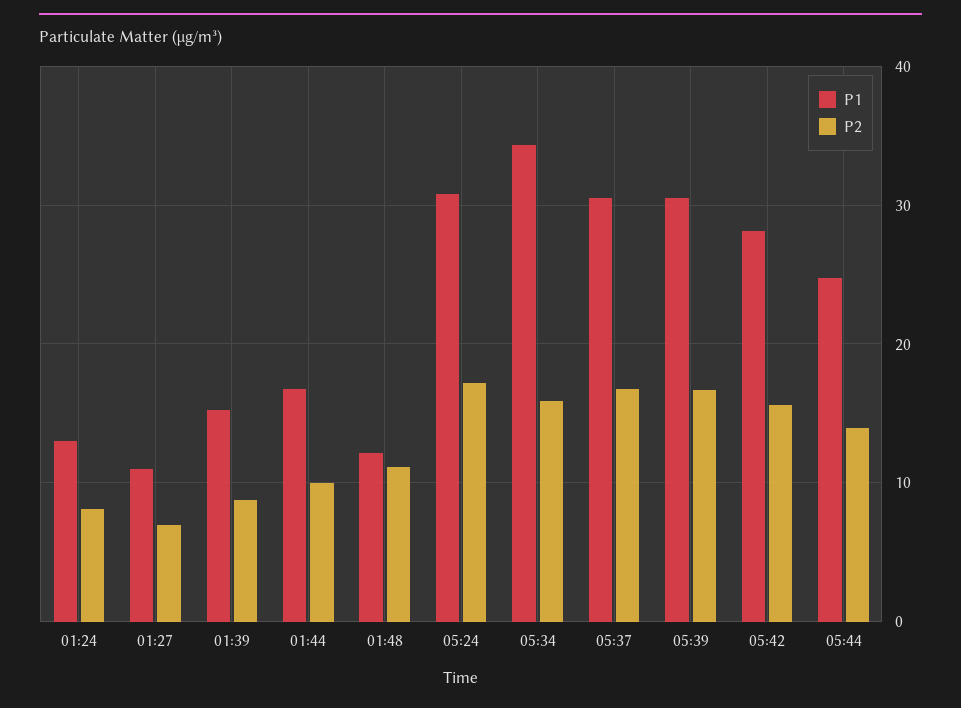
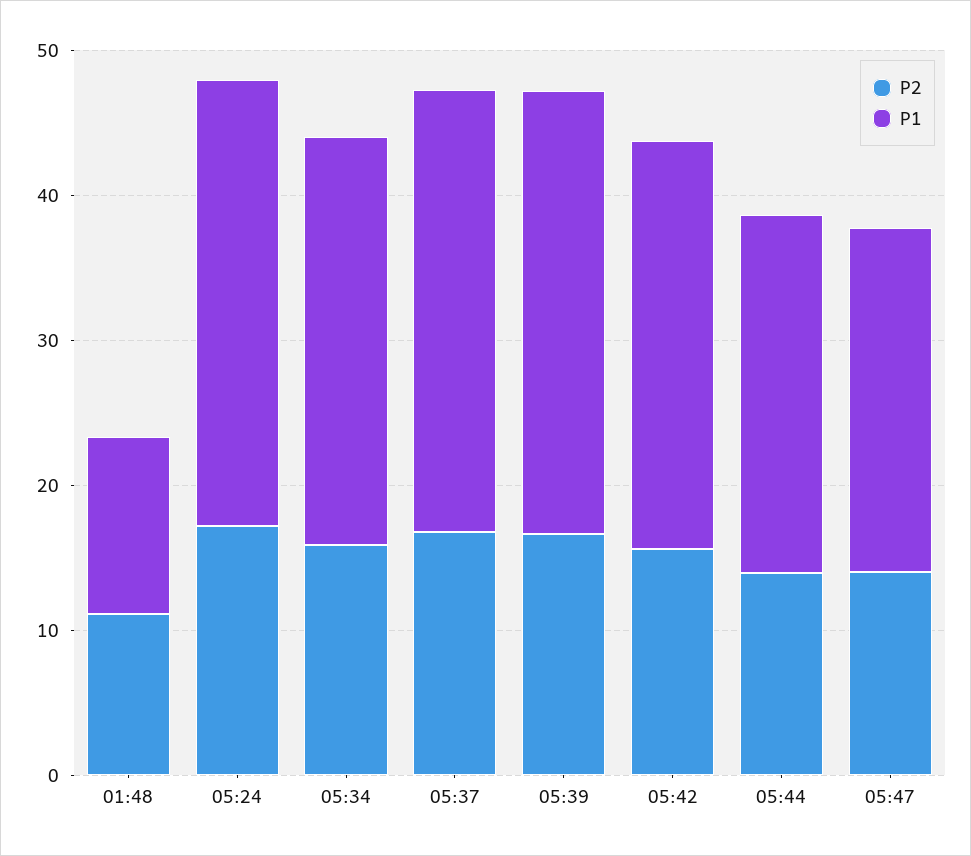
P1, 01:24: 13 -> none
P2, 01:24: 8 -> none
P1, 01:27: 11 -> none
P2, 01:27: 7 -> none
P1, 01:39: 15 -> none
P2, 01:39: 9 -> none
P1, 01:44: 17 -> none
P2, 01:44: 10 -> none
P1, 05:34: 34 -> 28
P2, 05:47: none -> 14
P1, 05:47: none -> 24

